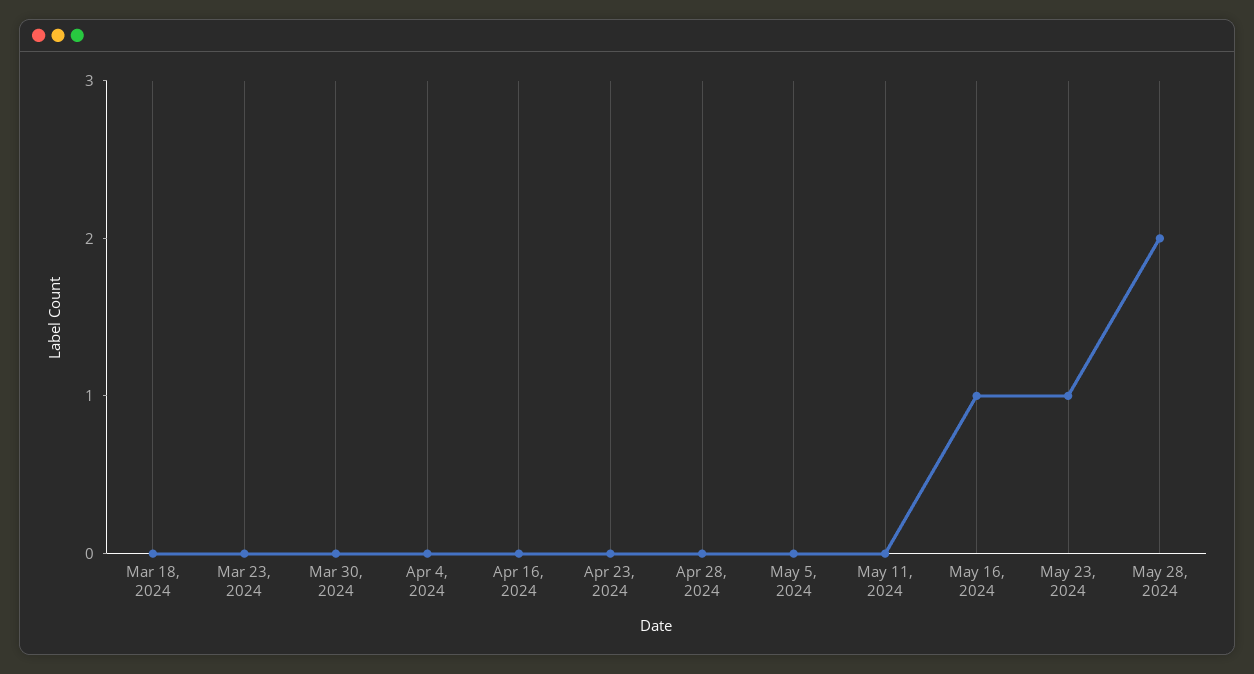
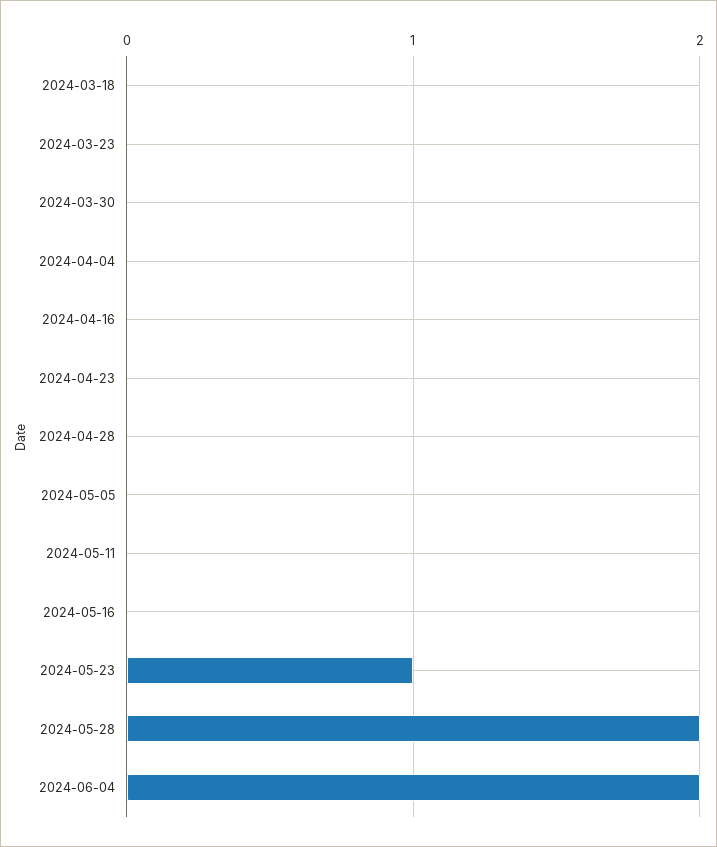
May 16, 2024: 1 -> 0
2024-06-04: none -> 2

